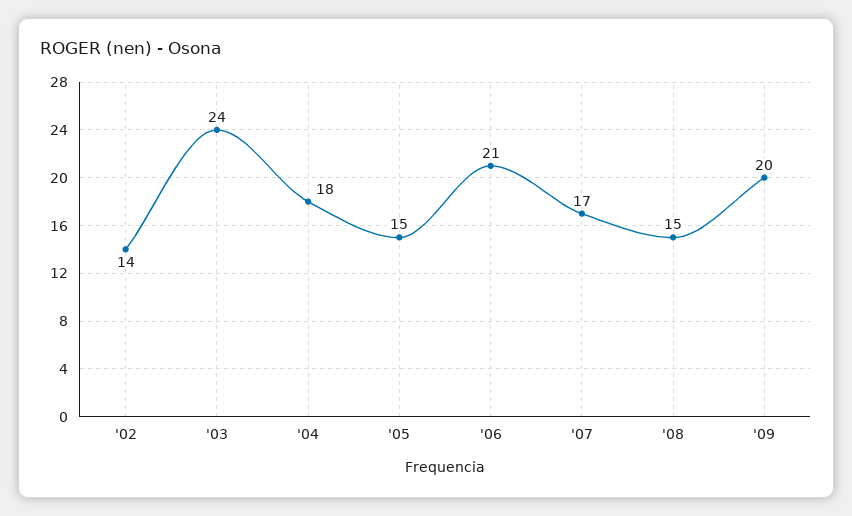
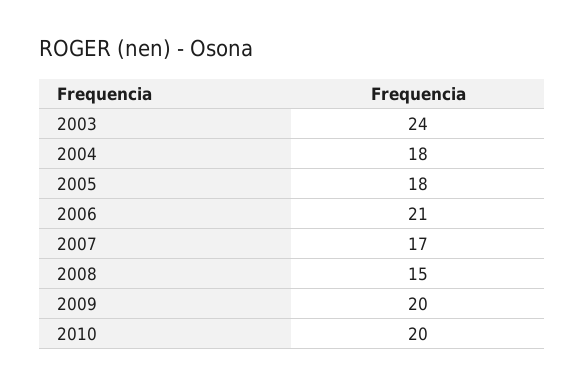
'02: 14 -> none
'05: 15 -> 18
2010: none -> 20

